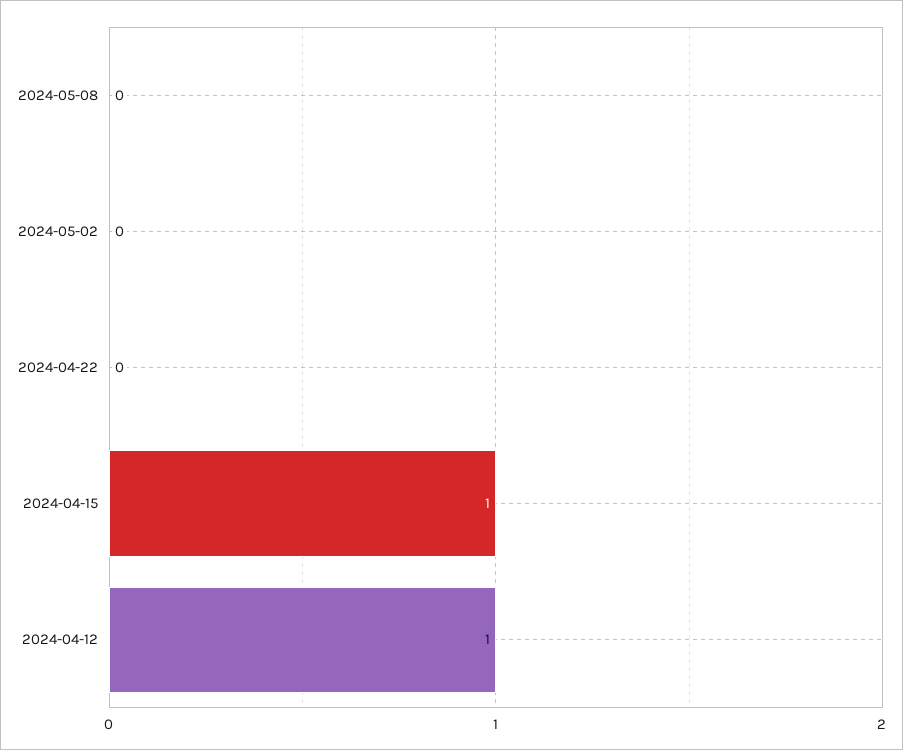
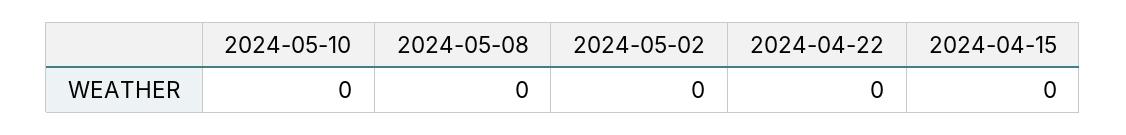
2024-04-15: 1 -> 0
2024-04-12: 1 -> none
2024-05-10: none -> 0

